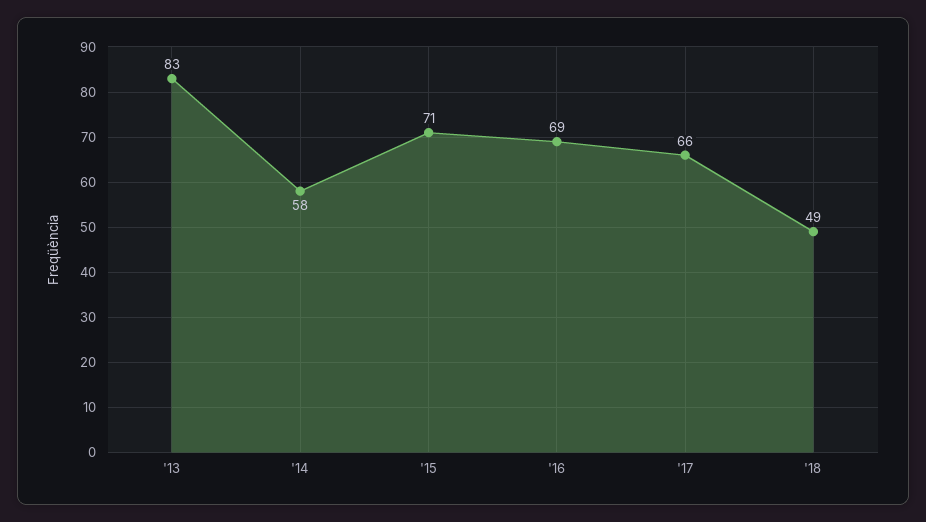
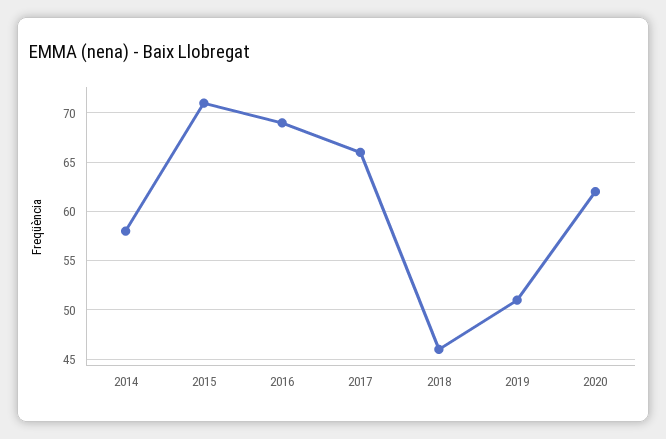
'13: 83 -> none
'18: 49 -> 46
2019: none -> 51
2020: none -> 62

